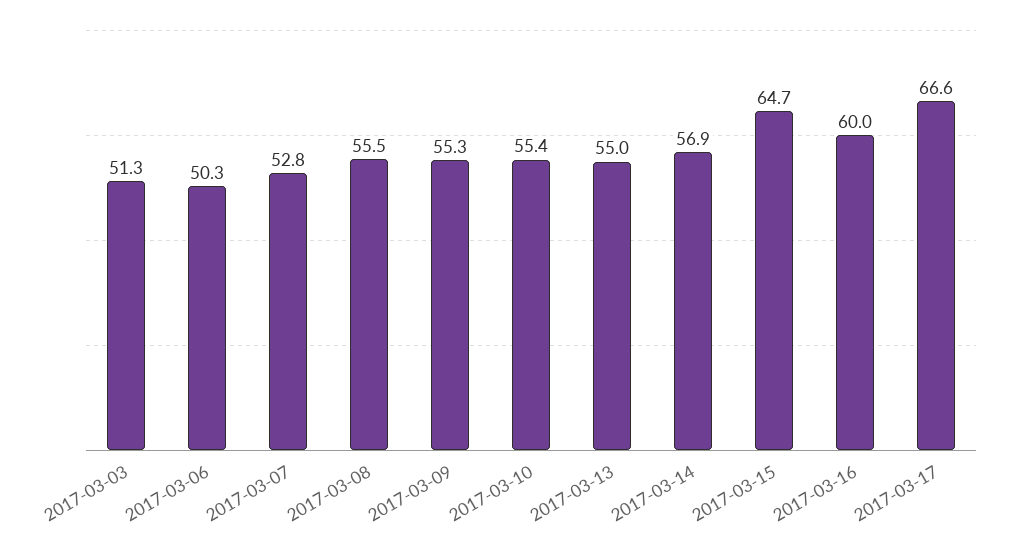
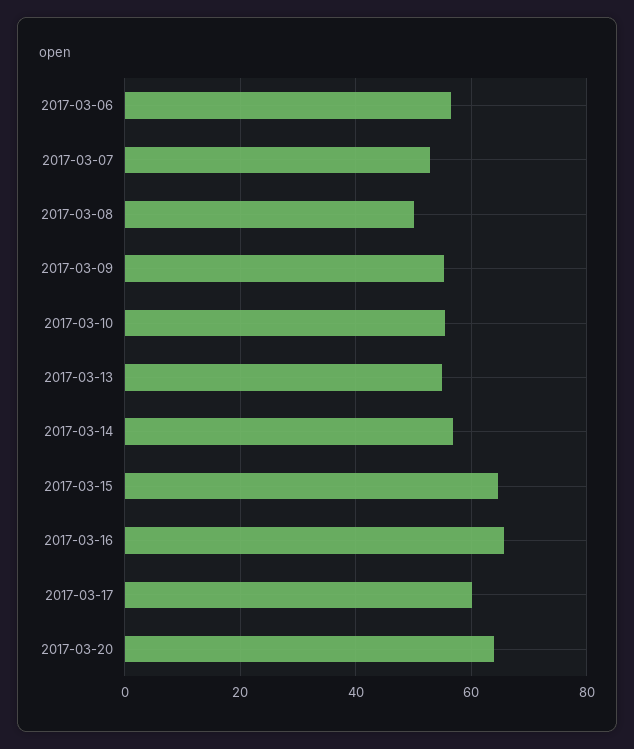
2017-03-03: 51.3 -> none
2017-03-06: 50.3 -> 56
2017-03-08: 55.5 -> 50
2017-03-16: 60 -> 66
2017-03-17: 66.6 -> 60
2017-03-20: none -> 64

